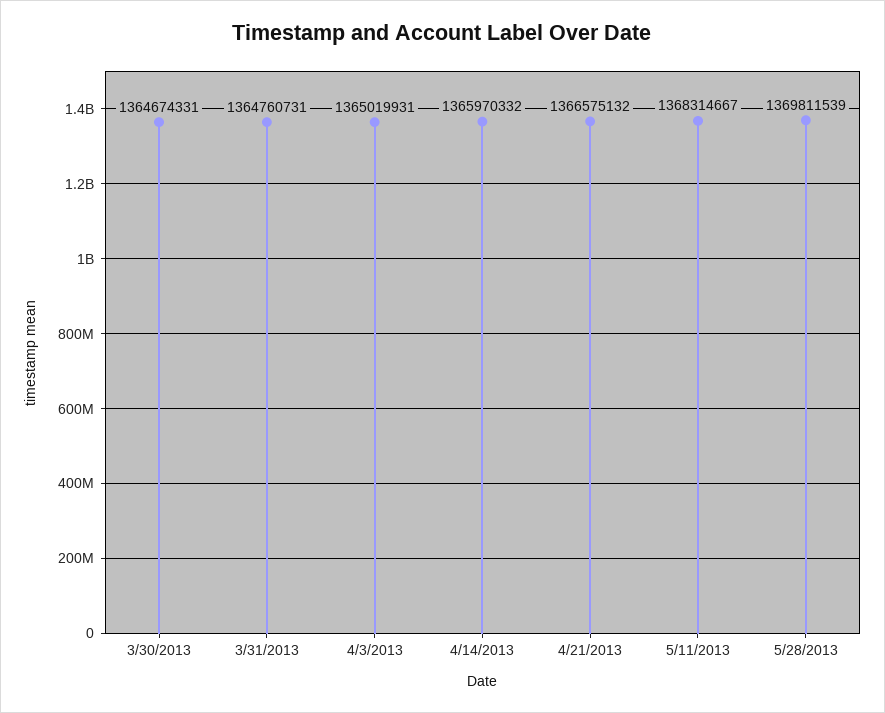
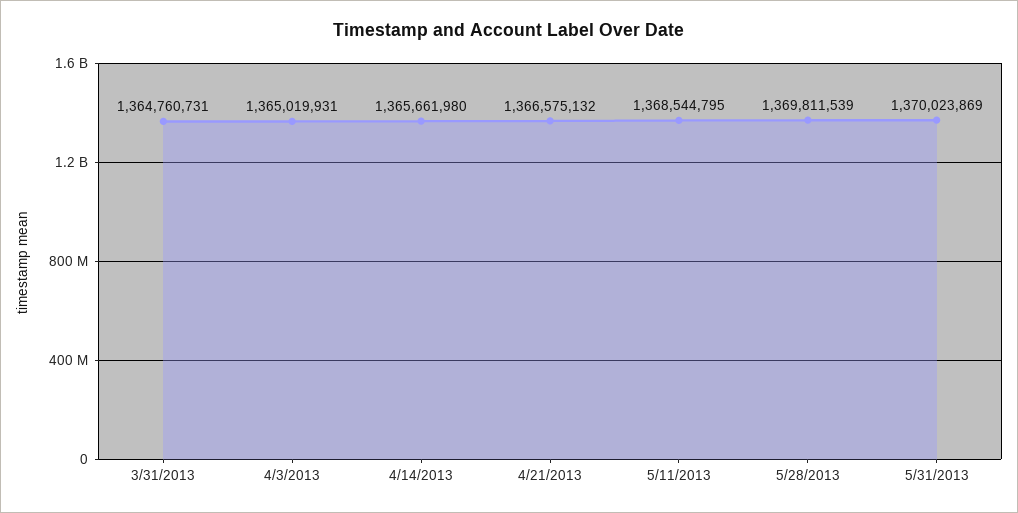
3/30/2013: 1364674331 -> none
4/14/2013: 1365970332 -> 1365661980
5/11/2013: 1368314667 -> 1368544795
5/31/2013: none -> 1370023869

